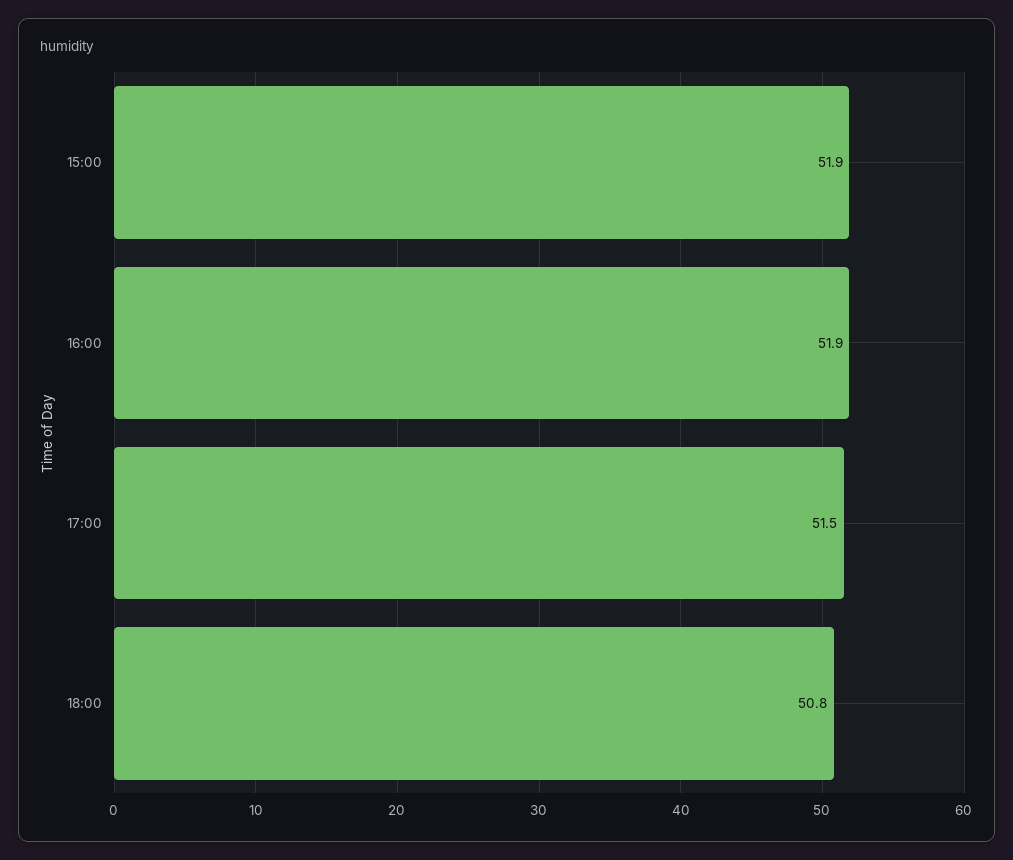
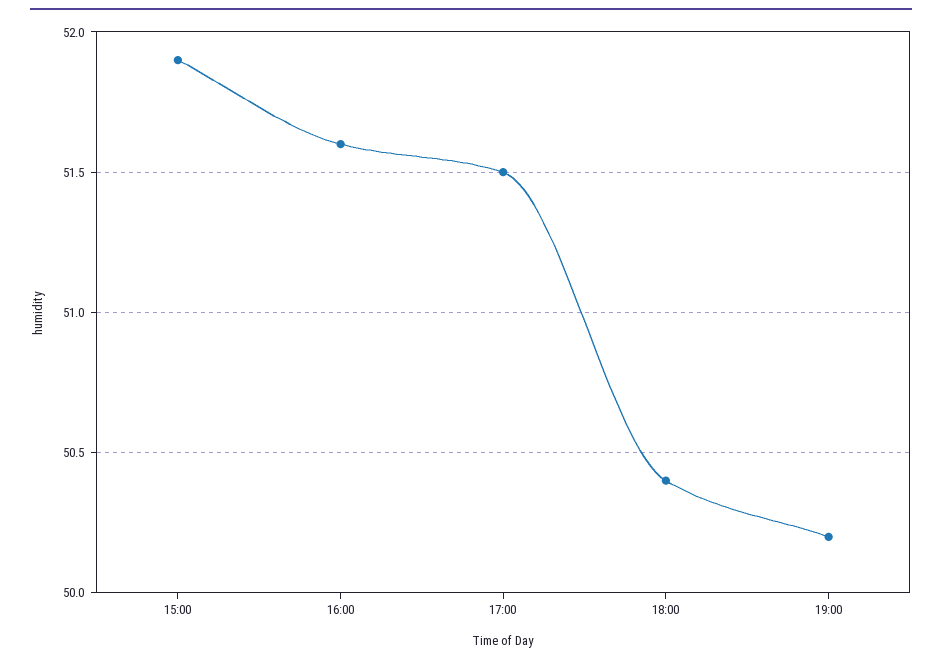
16:00: 51.9 -> 51.6
18:00: 50.8 -> 50.4
19:00: none -> 50.2

